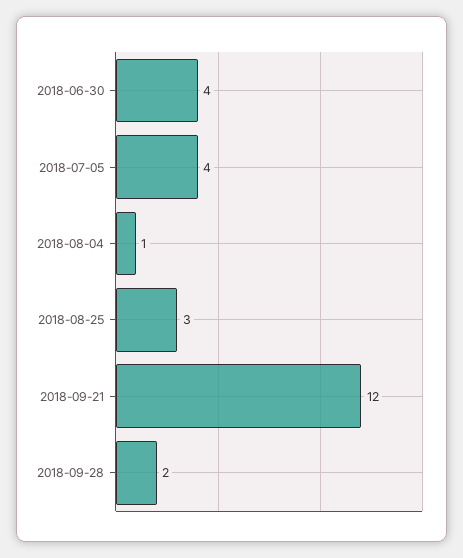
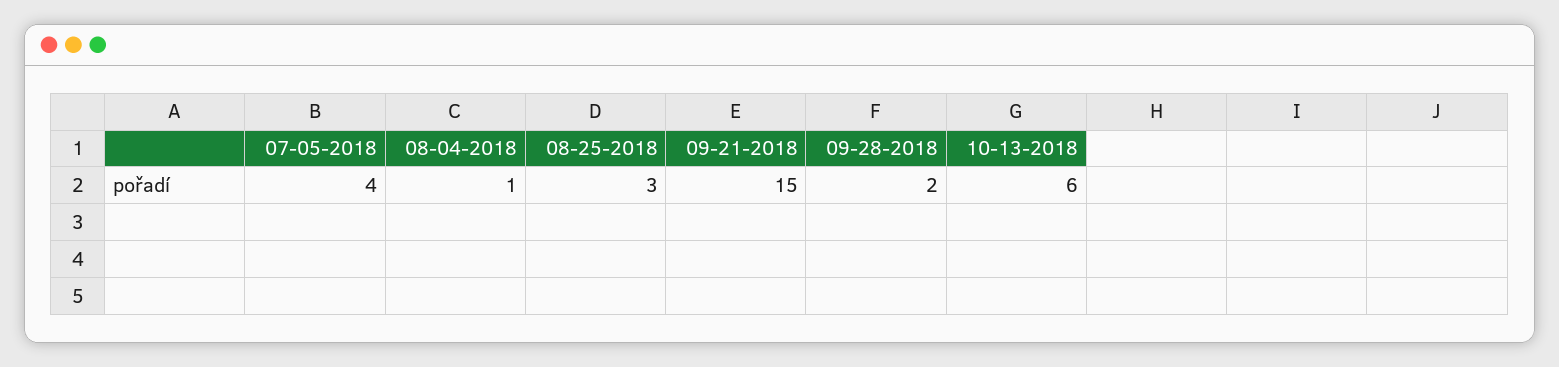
2018-06-30: 4 -> none
2018-09-21: 12 -> 15
10-13-2018: none -> 6

